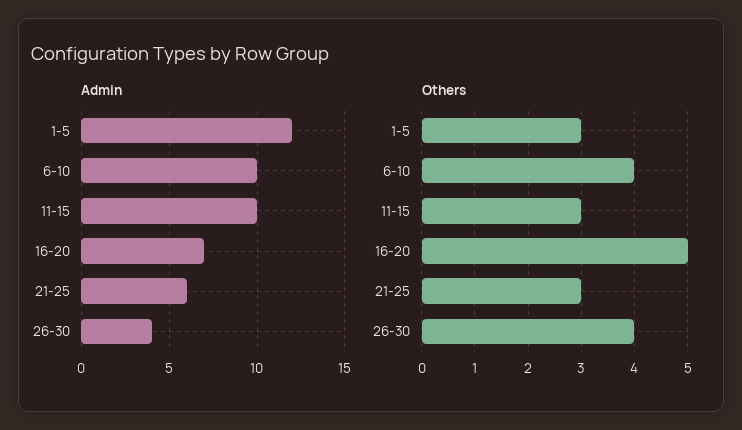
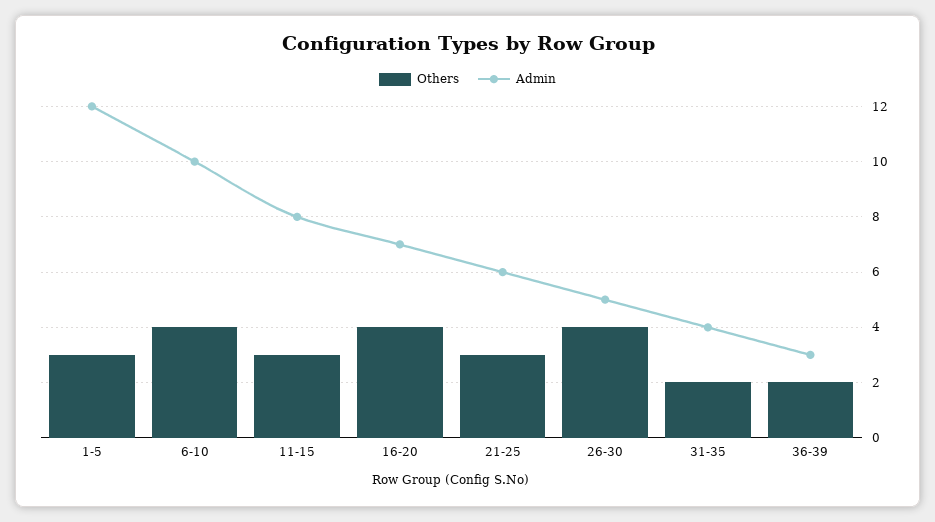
Admin, 11-15: 10 -> 8
Admin, 26-30: 4 -> 5
Others, 16-20: 5 -> 4
Others, 31-35: none -> 2
Admin, 31-35: none -> 4
Others, 36-39: none -> 2
Admin, 36-39: none -> 3

